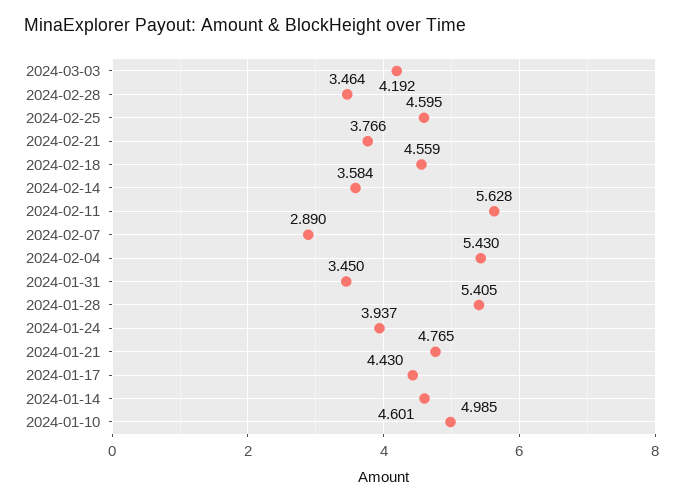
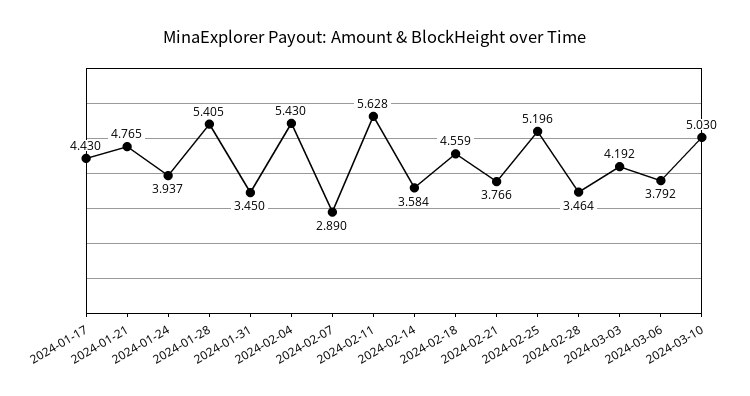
2024-02-25: 4.595 -> 5.196
2024-01-14: 4.601 -> none
2024-01-10: 4.985 -> none
2024-03-06: none -> 3.792
2024-03-10: none -> 5.03

